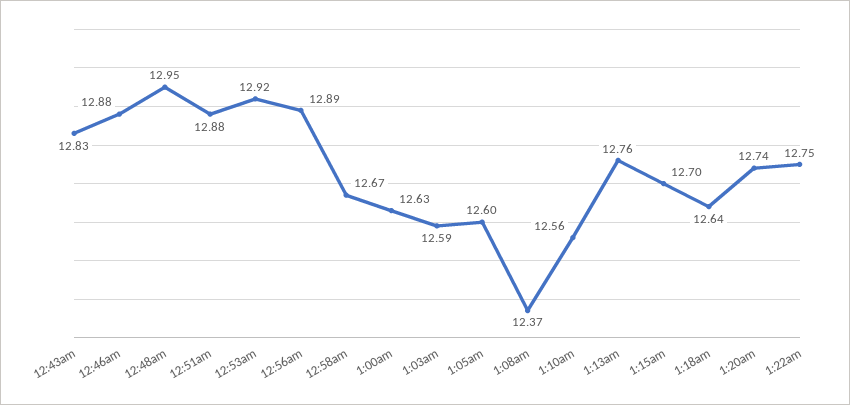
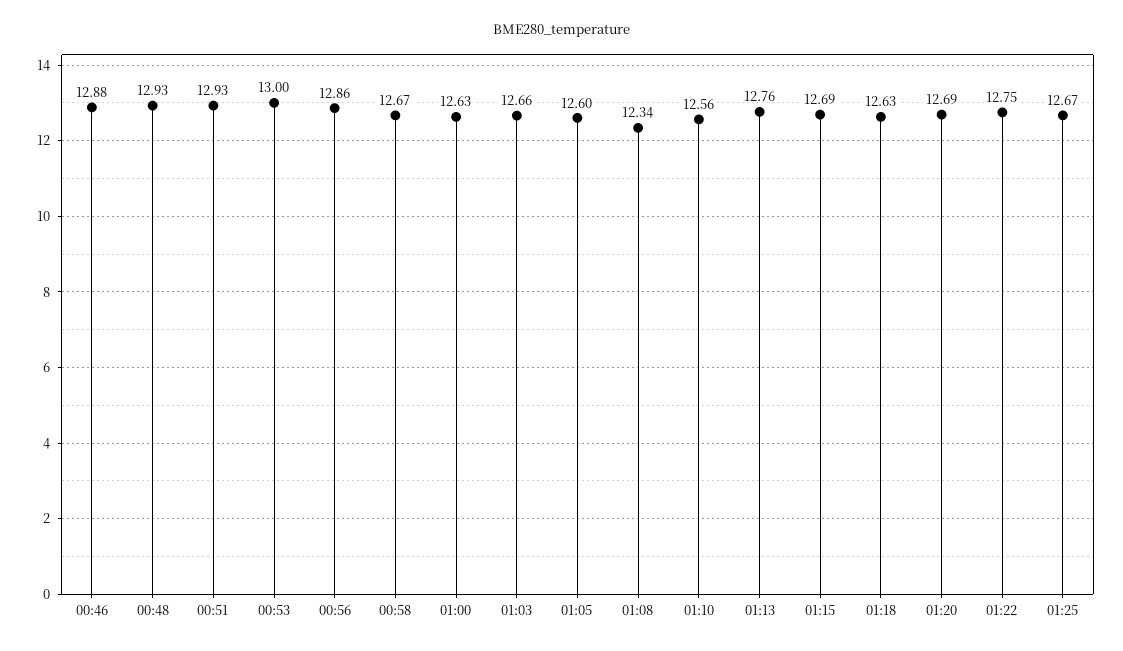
12:43am: 12.83 -> none
12:48am: 12.95 -> 12.93
12:51am: 12.88 -> 12.93
12:53am: 12.92 -> 13
12:56am: 12.89 -> 12.86
1:03am: 12.59 -> 12.66
1:08am: 12.37 -> 12.34
1:15am: 12.7 -> 12.69
1:18am: 12.64 -> 12.63
1:20am: 12.74 -> 12.69
01:25: none -> 12.67

